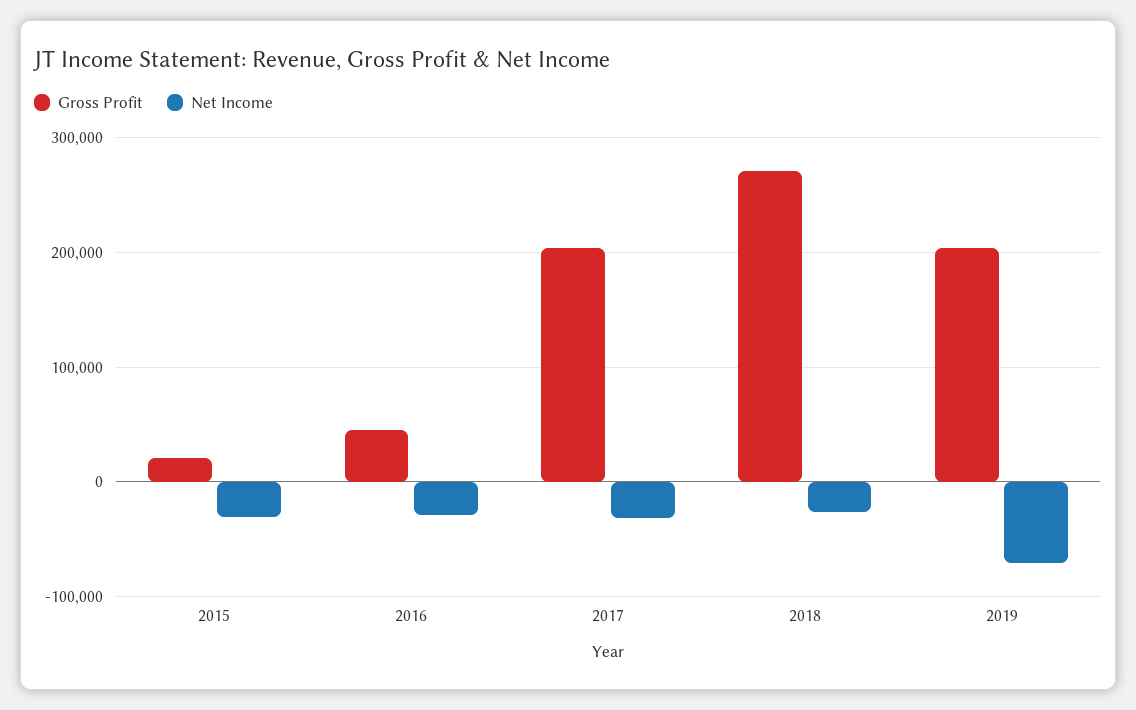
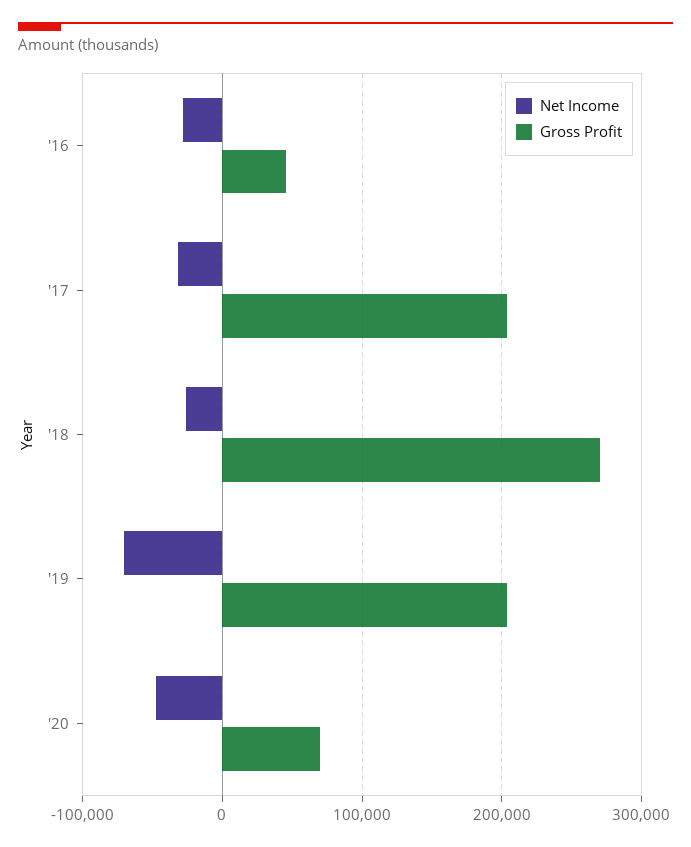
Gross Profit, 2015: 20000 -> none
Net Income, 2015: -30000 -> none
Net Income, '20: none -> -50000
Gross Profit, '20: none -> 70000

